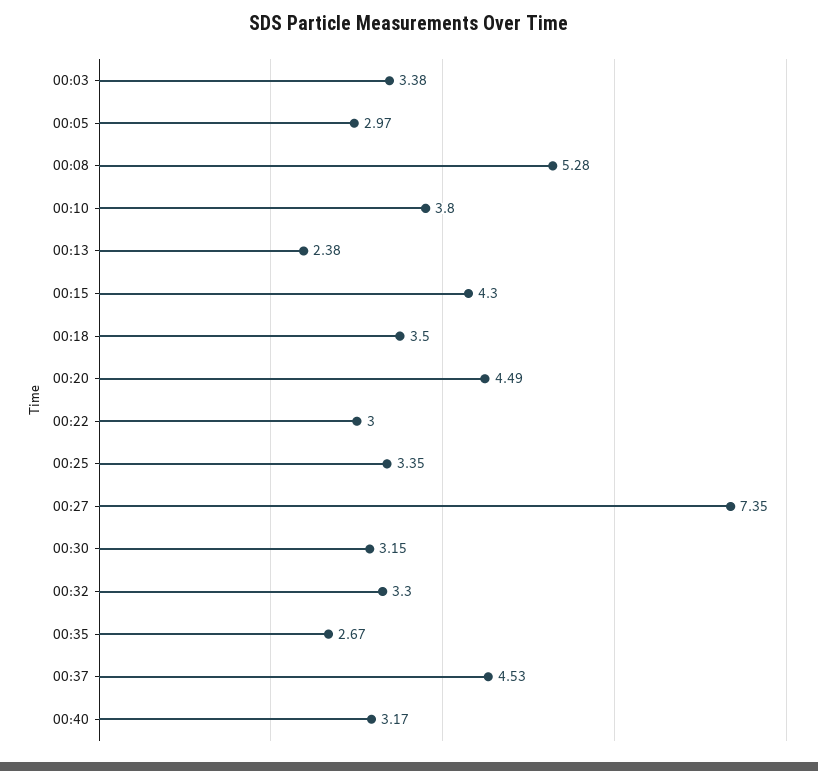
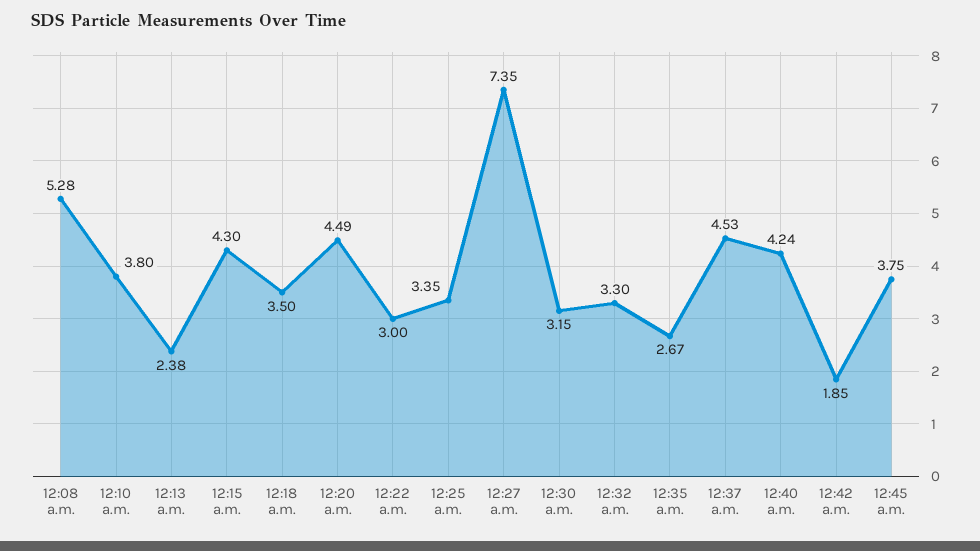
00:03: 3.38 -> none
00:05: 2.97 -> none
00:40: 3.17 -> 4.24
12:42 a.m.: none -> 1.85
12:45 a.m.: none -> 3.75

